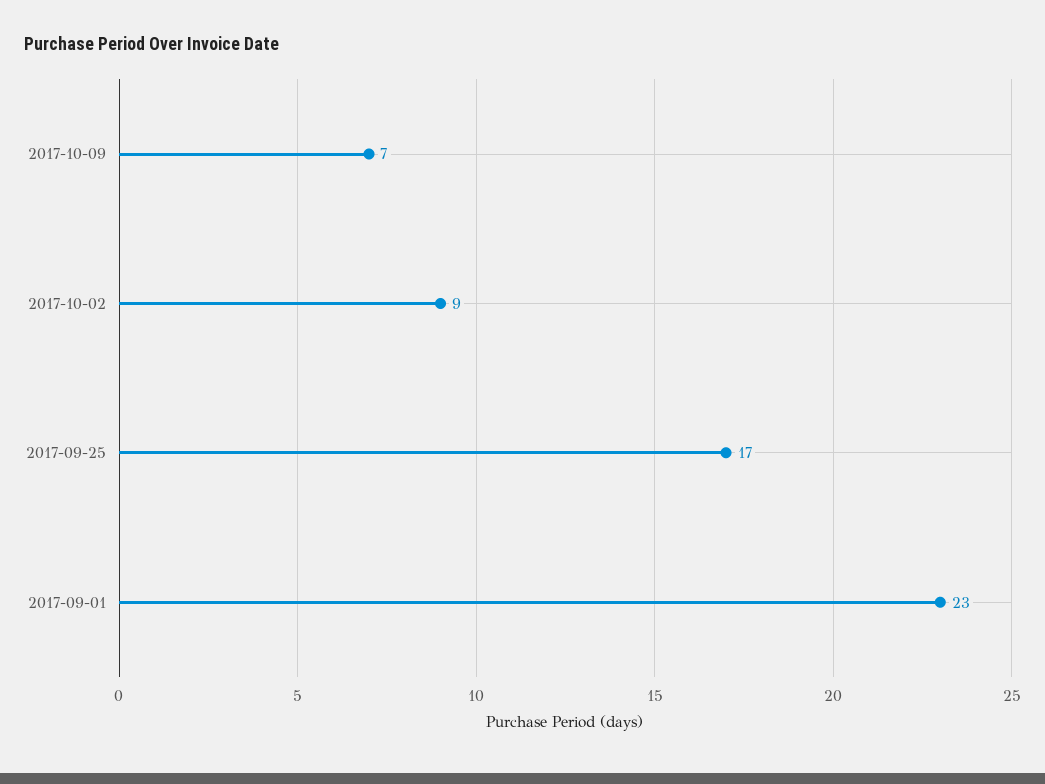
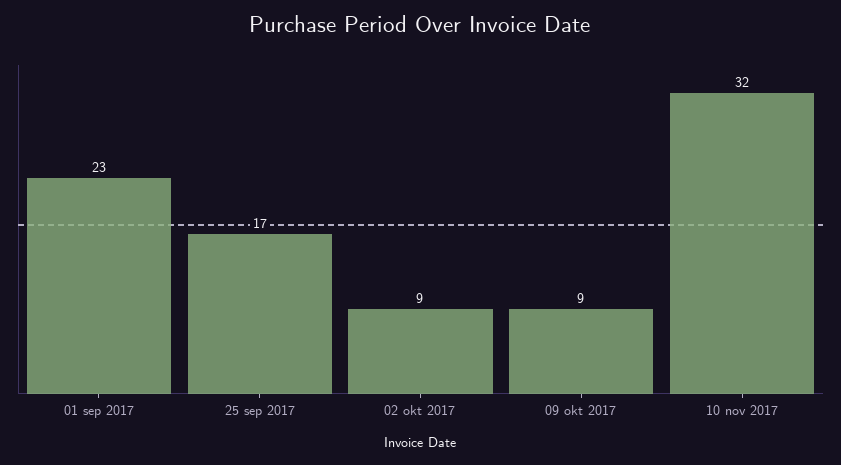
2017-10-09: 7 -> 9
10 nov 2017: none -> 32

